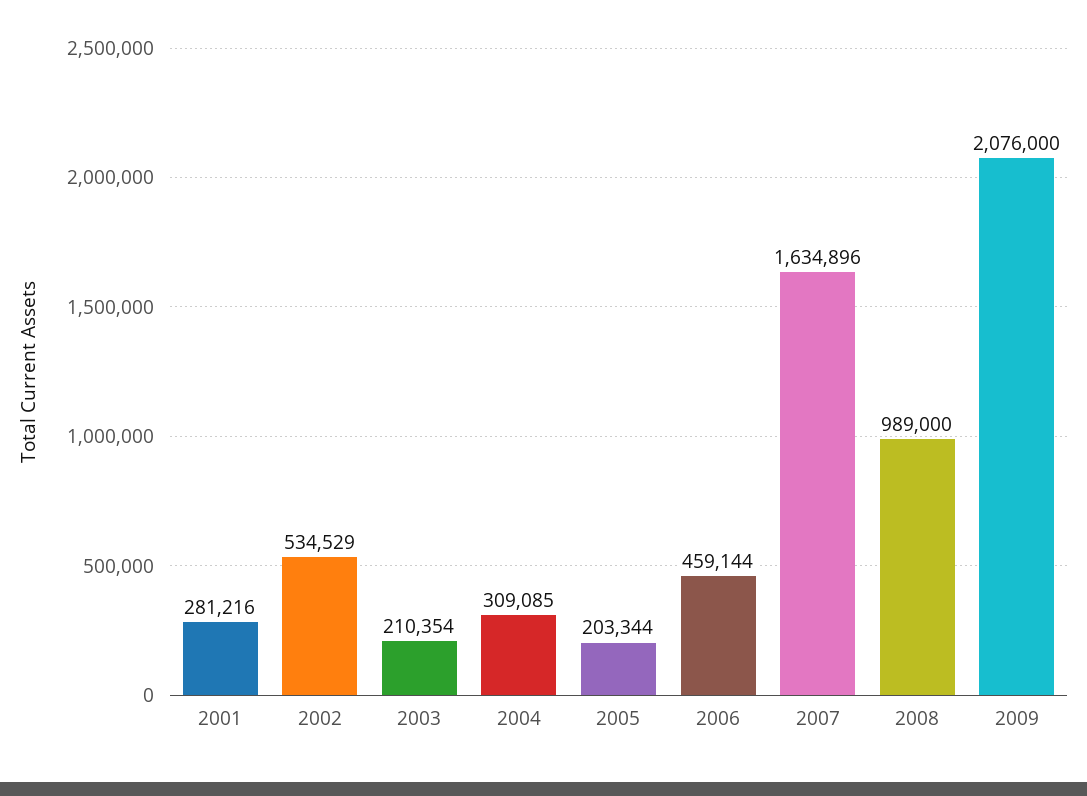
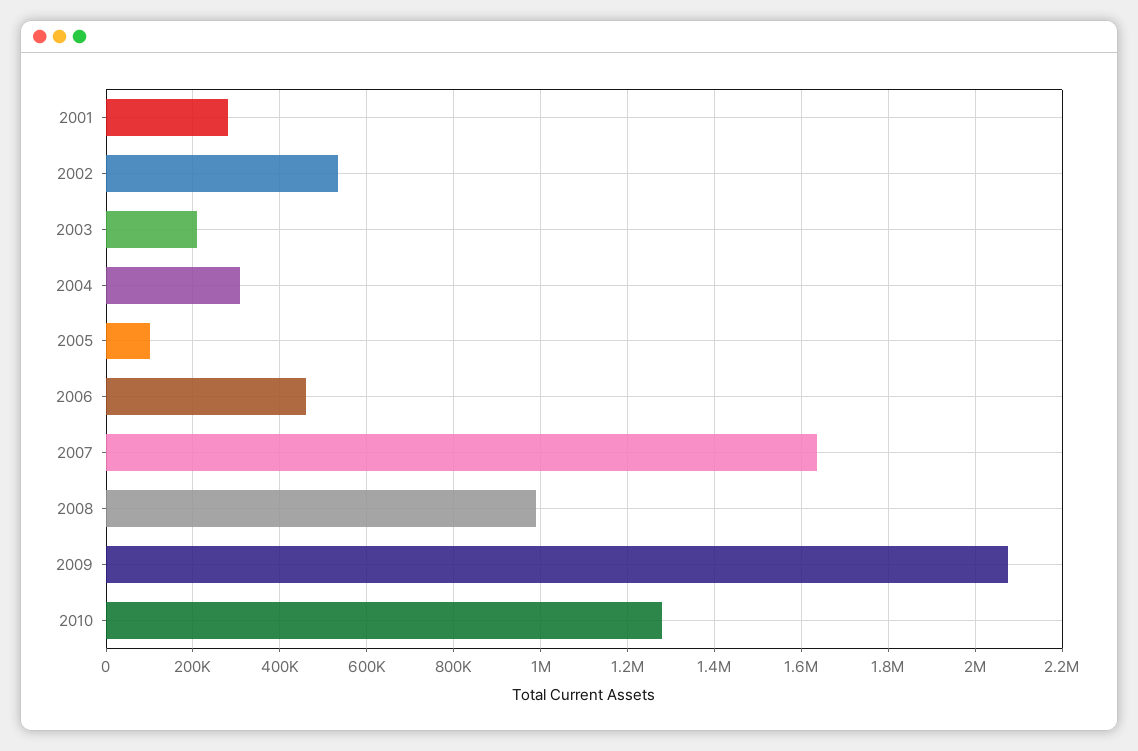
2005: 203344 -> 100000
2010: none -> 1280000

